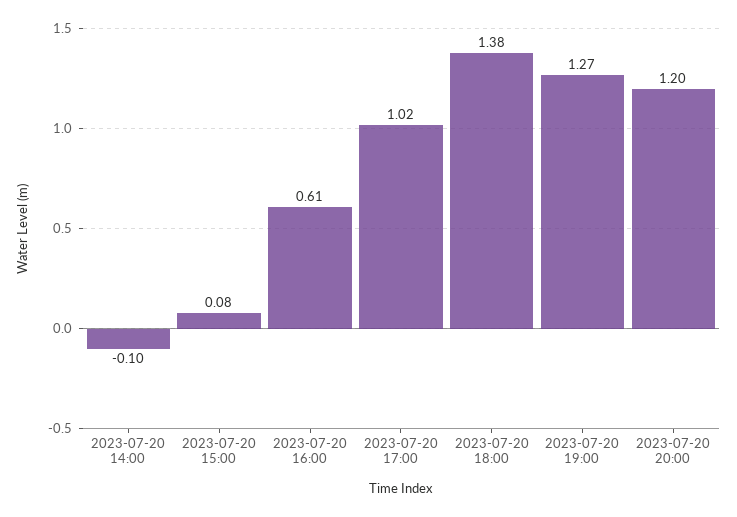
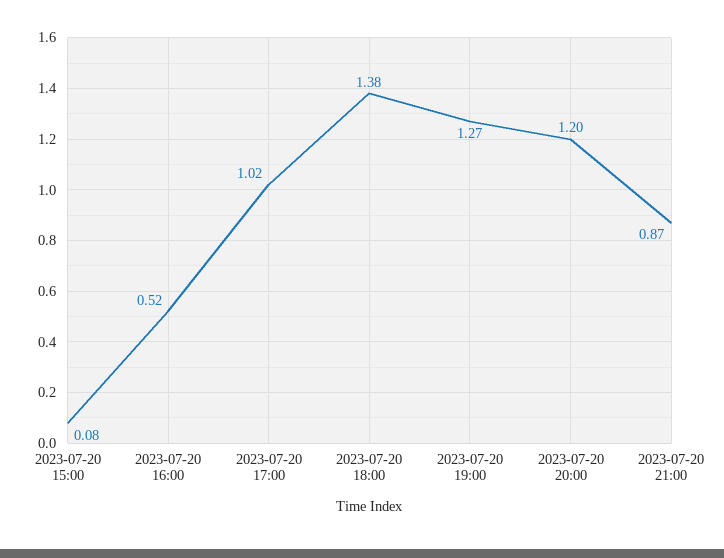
2023-07-20 14:00: -0.1 -> none
2023-07-20 16:00: 0.61 -> 0.52
2023-07-20 21:00: none -> 0.87

